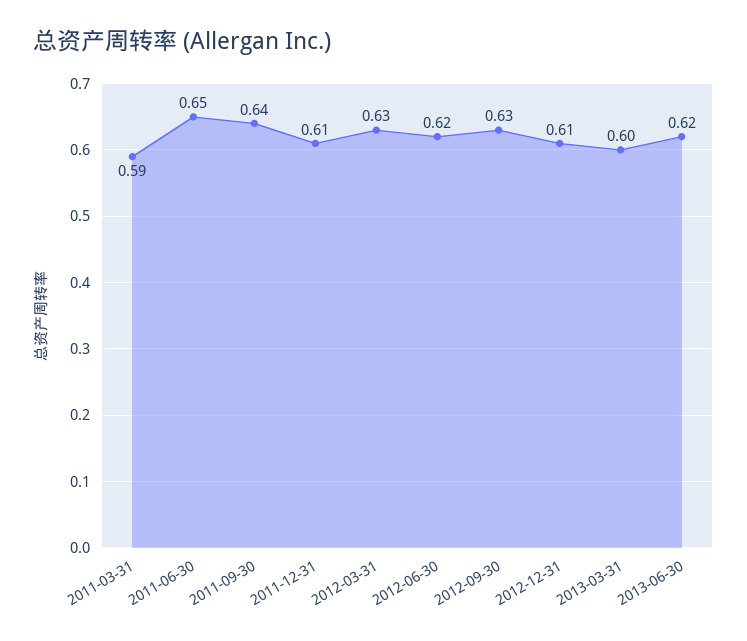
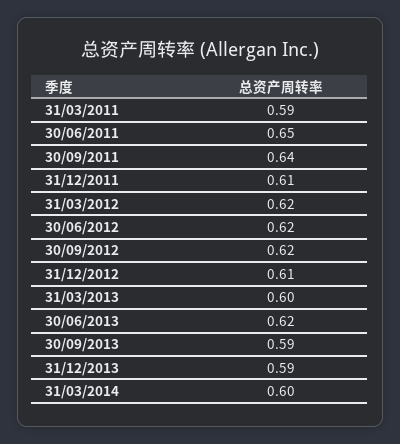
2012-03-31: 0.63 -> 0.62
2012-09-30: 0.63 -> 0.62
30/09/2013: none -> 0.59
31/12/2013: none -> 0.59
31/03/2014: none -> 0.6

